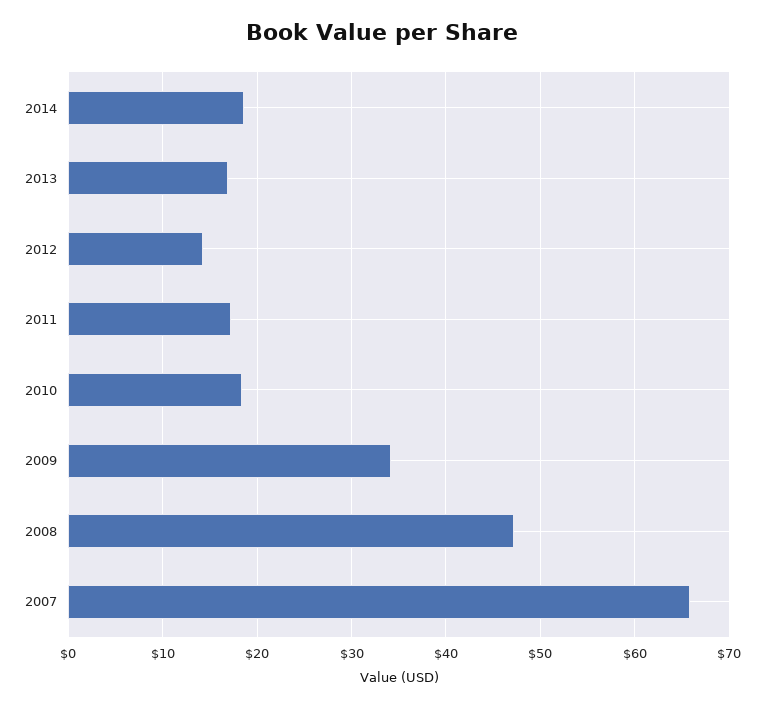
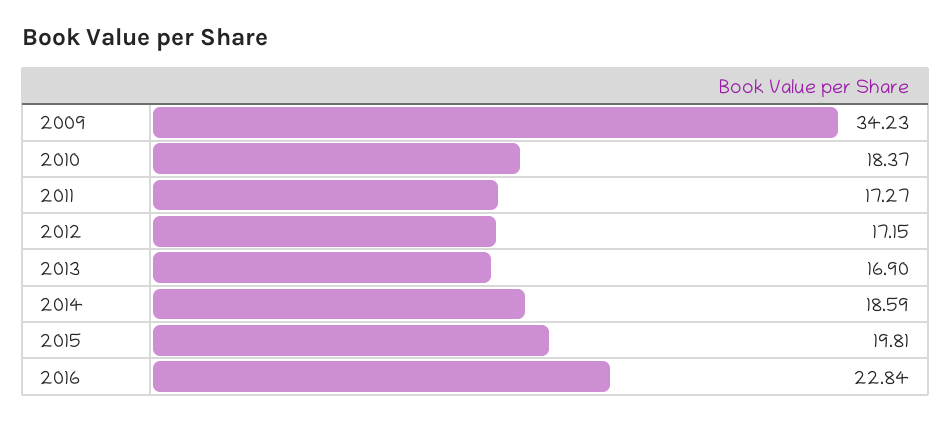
2012: 14 -> 17.15
2008: 47 -> none
2007: 66 -> none
2015: none -> 19.81
2016: none -> 22.84

